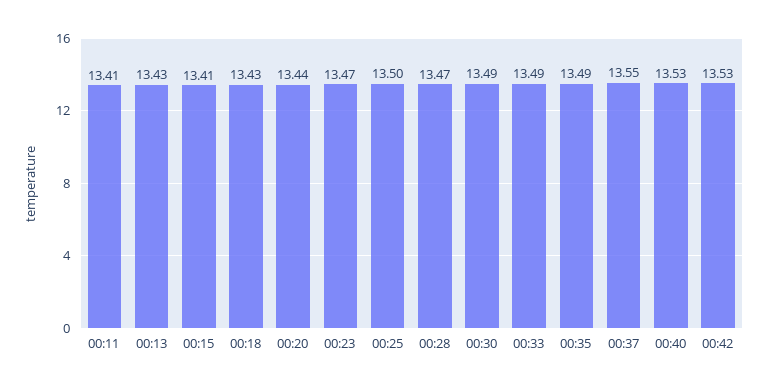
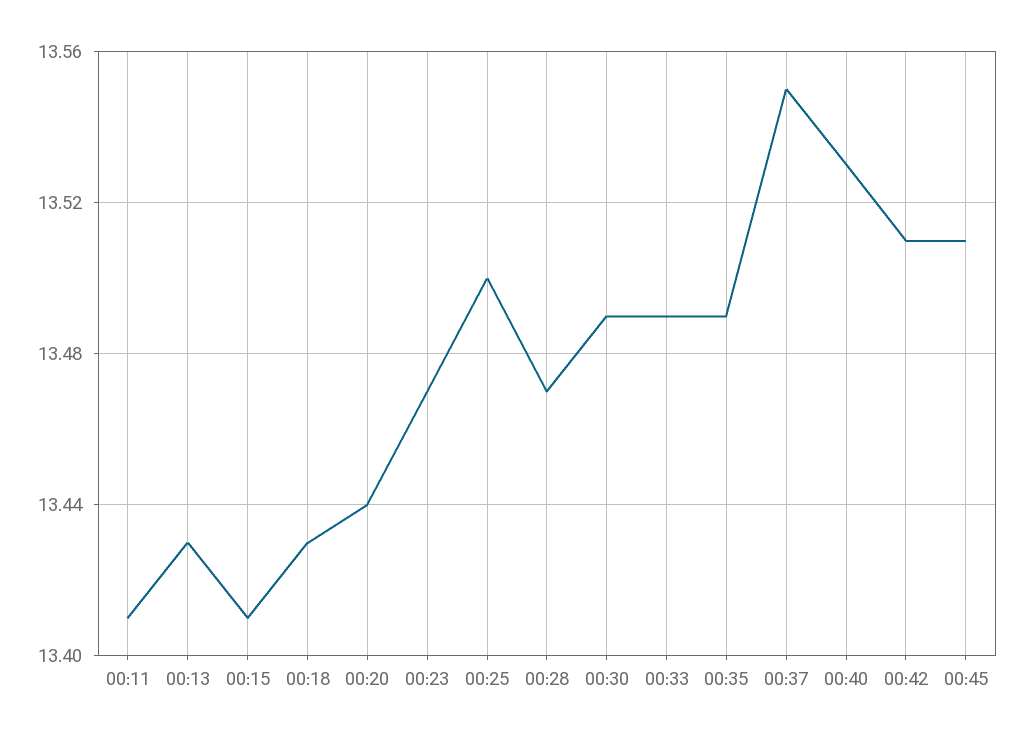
00:42: 13.53 -> 13.51
00:45: none -> 13.51

